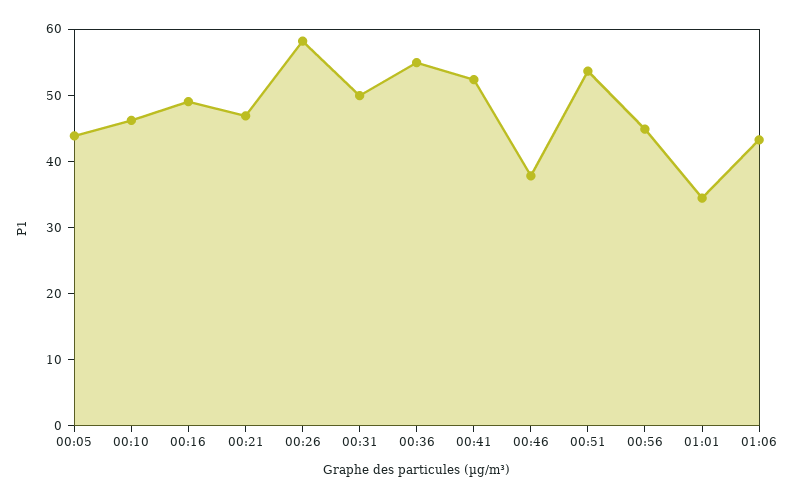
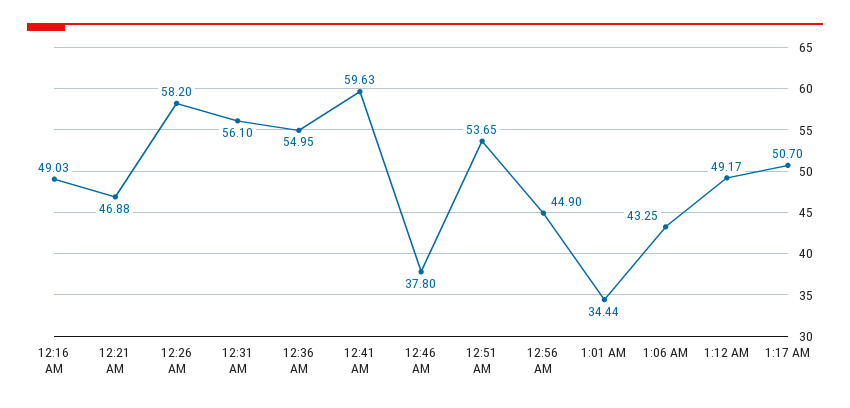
00:05: 44 -> none
00:10: 46 -> none
00:31: 50 -> 56.1
00:41: 52 -> 59.63
1:12 AM: none -> 49.17
1:17 AM: none -> 50.7

